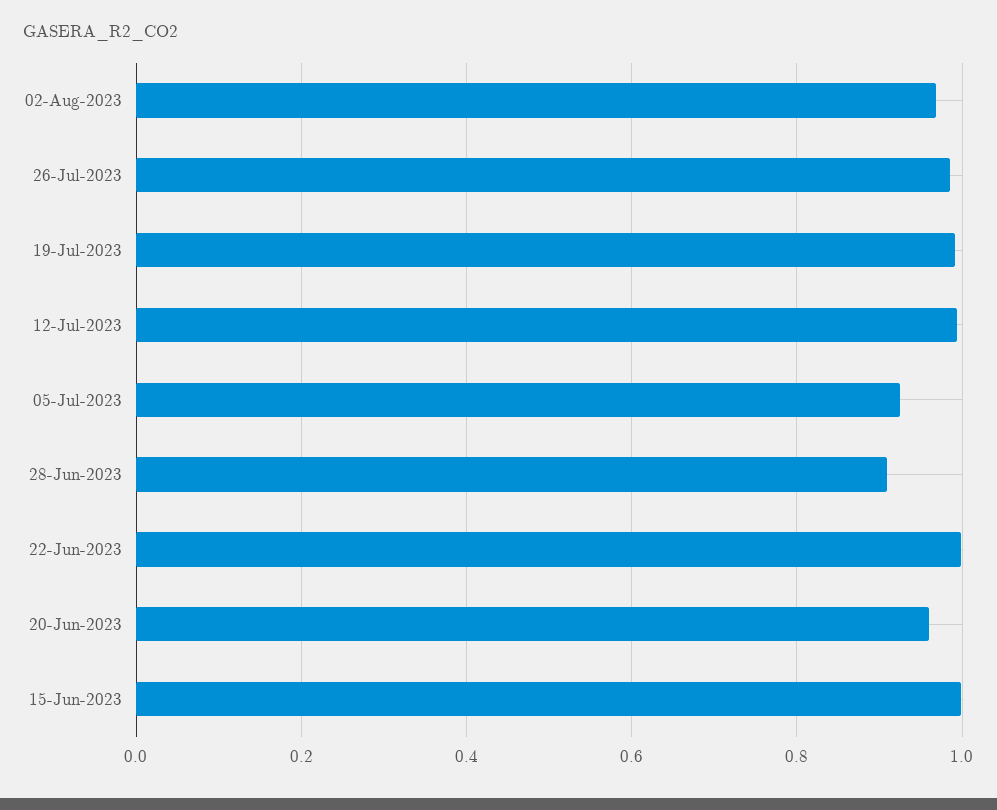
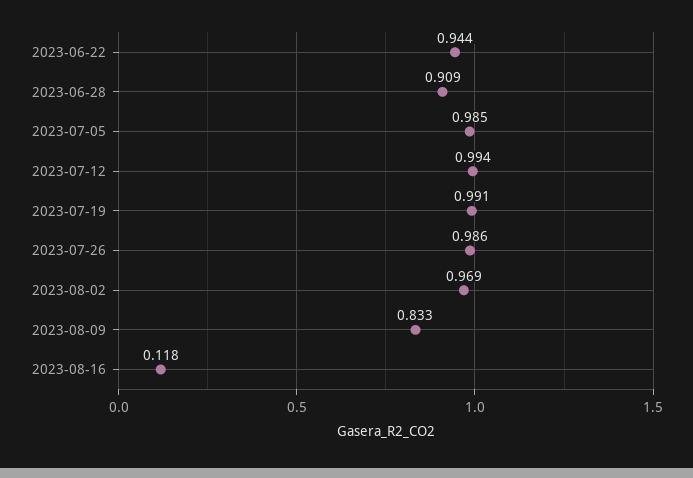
05-Jul-2023: 0.92 -> 0.985
22-Jun-2023: 1 -> 0.944
20-Jun-2023: 0.96 -> none
15-Jun-2023: 1 -> none
2023-08-09: none -> 0.833
2023-08-16: none -> 0.118

